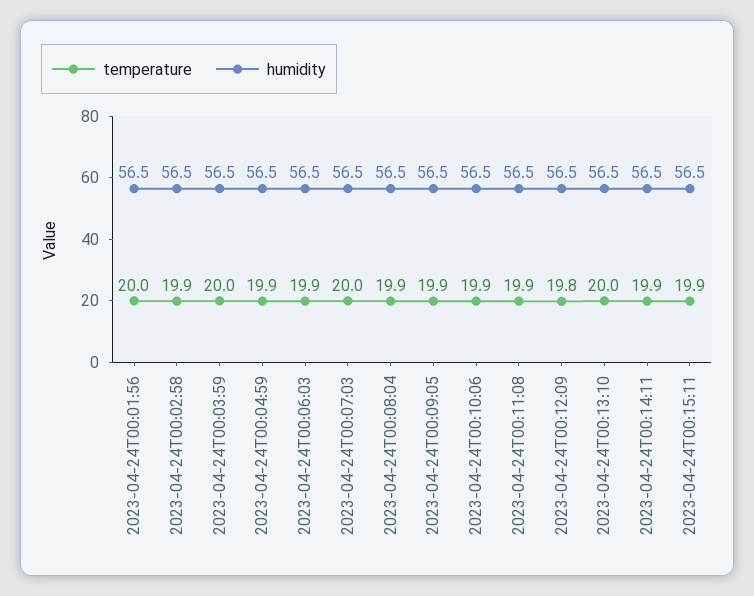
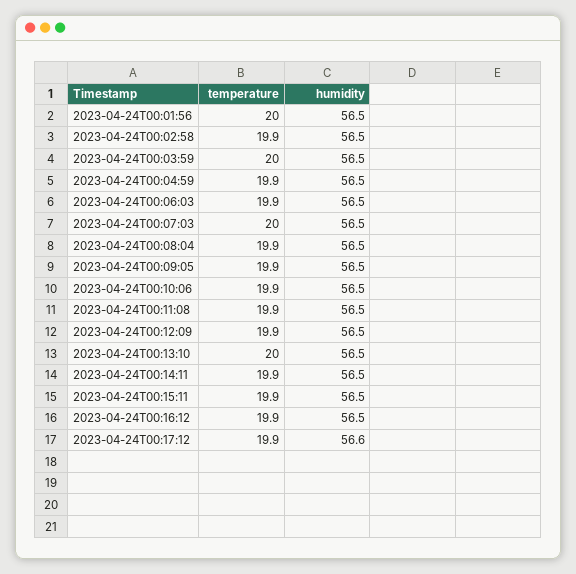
temperature, 2023-04-24T00:12:09: 19.8 -> 19.9
temperature, 2023-04-24T00:16:12: none -> 19.9
humidity, 2023-04-24T00:16:12: none -> 56.5
temperature, 2023-04-24T00:17:12: none -> 19.9
humidity, 2023-04-24T00:17:12: none -> 56.6

